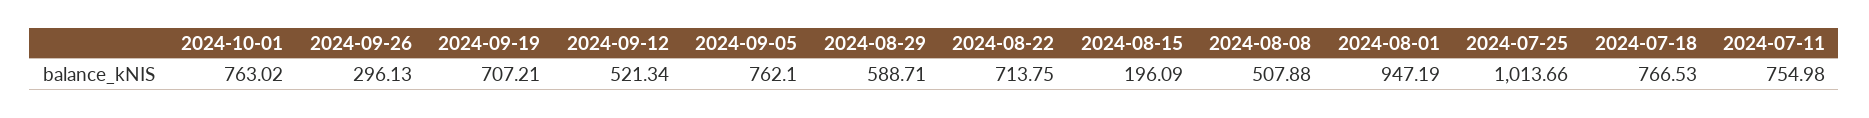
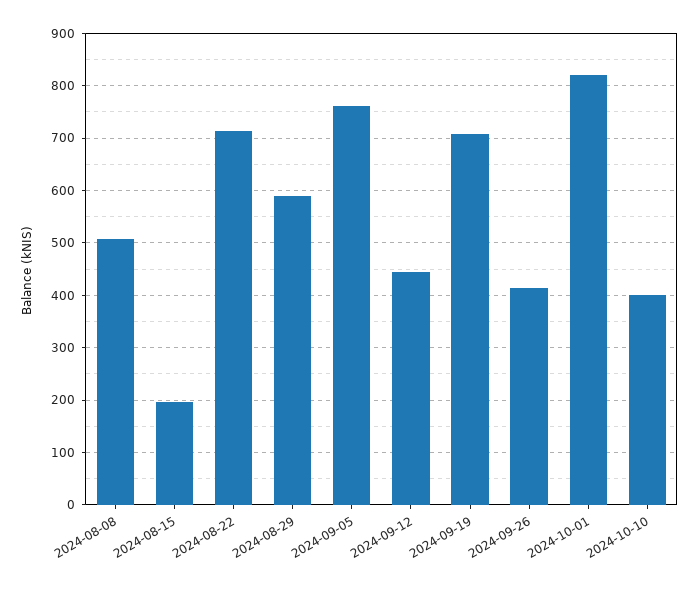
2024-10-01: 763.02 -> 820
2024-09-26: 296.13 -> 420
2024-09-12: 521.34 -> 440
2024-08-01: 947.19 -> none
2024-07-25: 1013.66 -> none
2024-07-18: 766.53 -> none
2024-07-11: 754.98 -> none
2024-10-10: none -> 400

